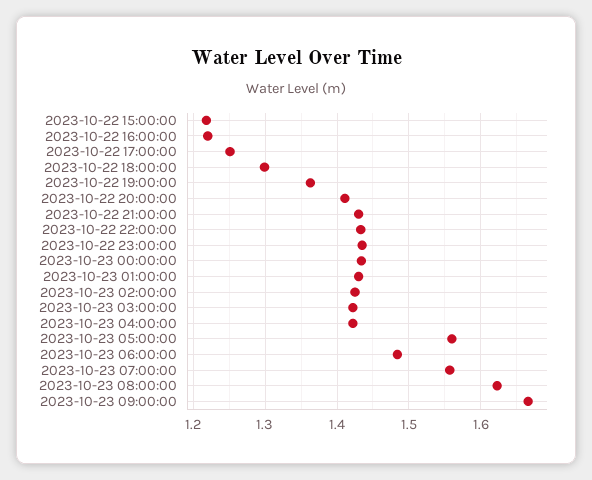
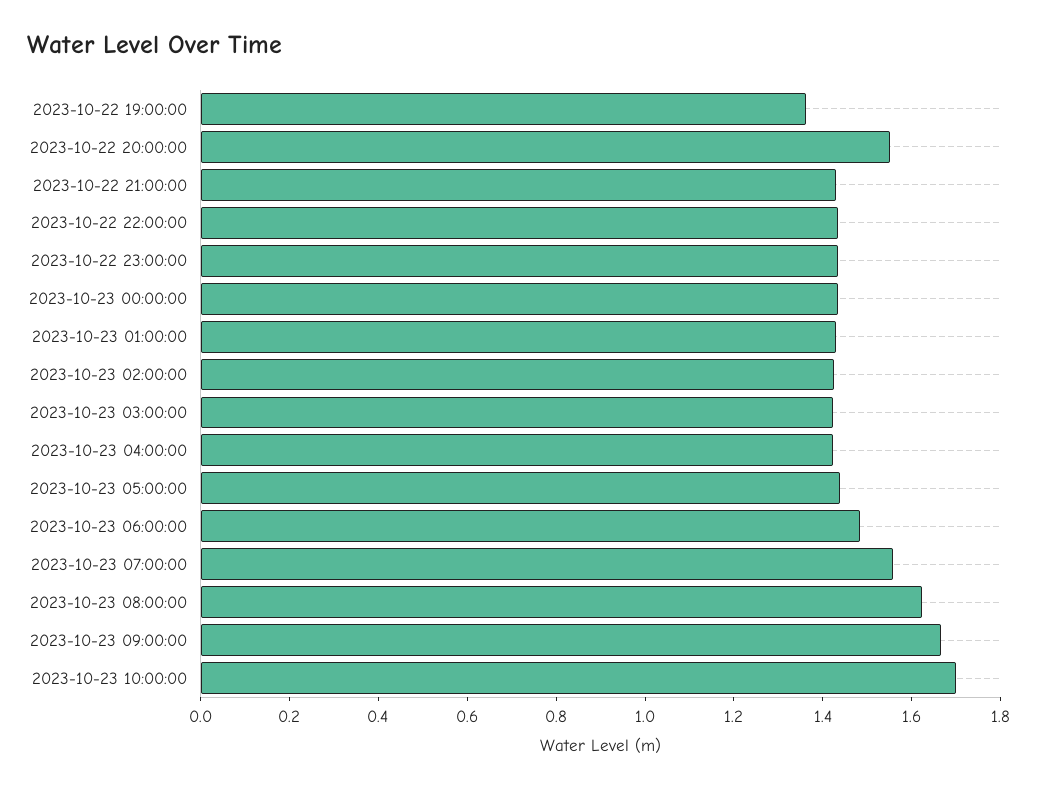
2023-10-22 15:00:00: 1.22 -> none
2023-10-22 16:00:00: 1.22 -> none
2023-10-22 17:00:00: 1.25 -> none
2023-10-22 18:00:00: 1.3 -> none
2023-10-22 20:00:00: 1.41 -> 1.55
2023-10-23 05:00:00: 1.56 -> 1.45
2023-10-23 10:00:00: none -> 1.7

